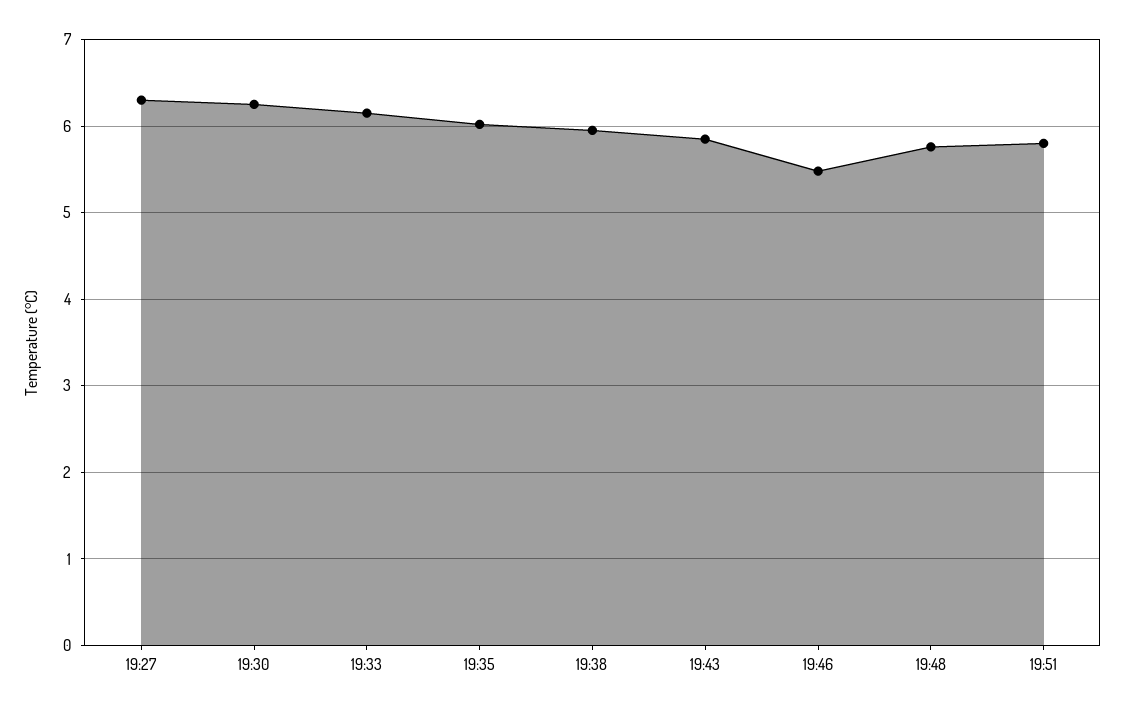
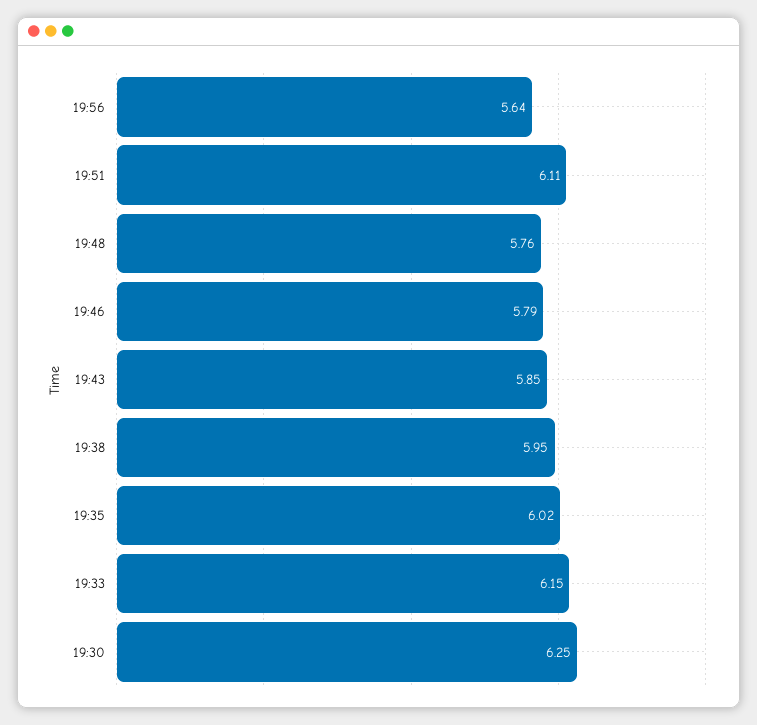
19:27: 6.3 -> none
19:46: 5.5 -> 5.79
19:51: 5.8 -> 6.11
19:56: none -> 5.64

